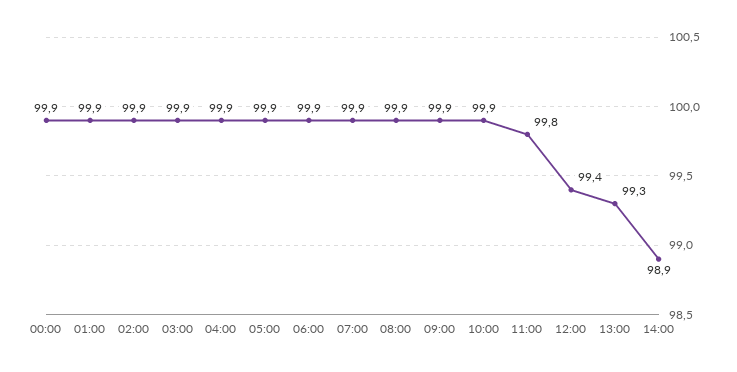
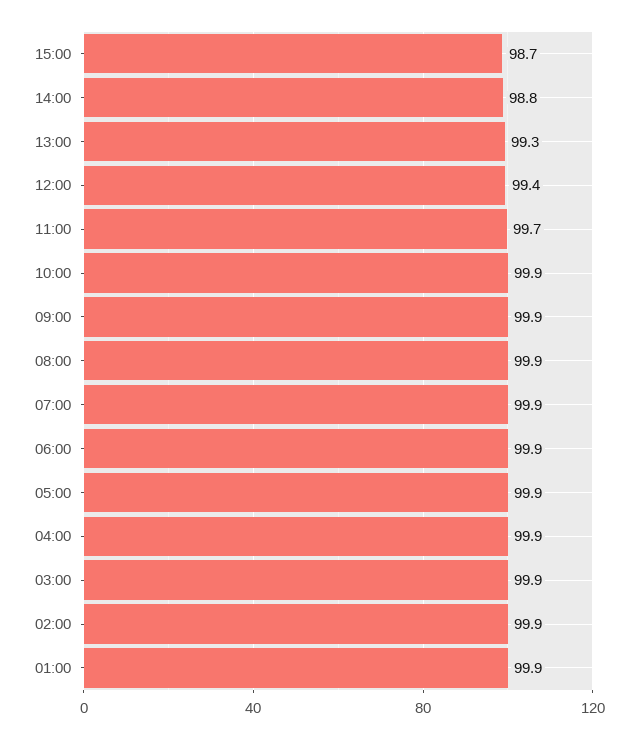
00:00: 99.9 -> none
11:00: 99.8 -> 99.7
14:00: 98.9 -> 98.8
15:00: none -> 98.7

